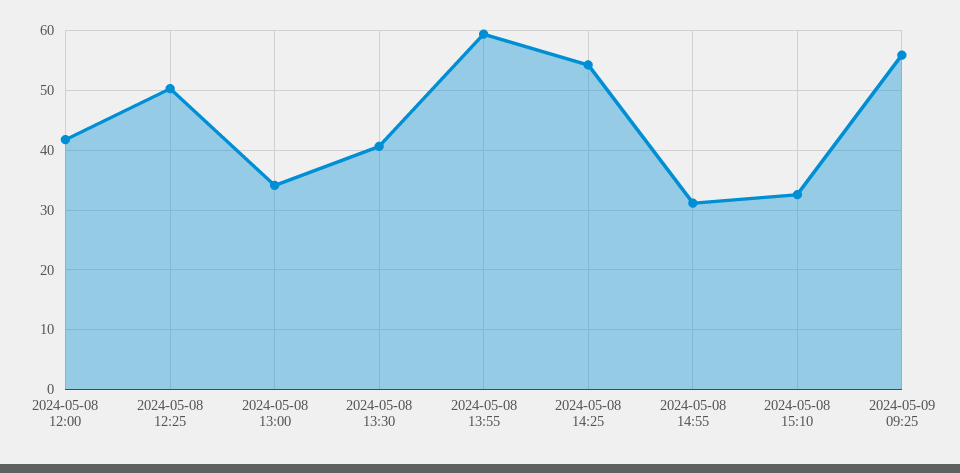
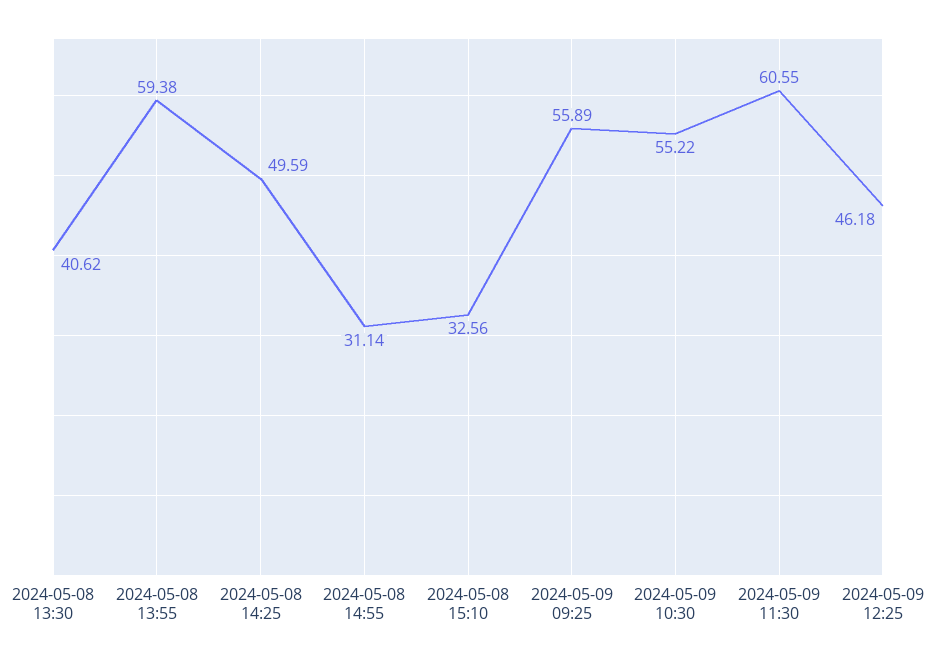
2024-05-08 12:00: 42 -> none
2024-05-08 12:25: 50 -> none
2024-05-08 13:00: 34 -> none
2024-05-08 14:25: 54 -> 49.59
2024-05-09 10:30: none -> 55.22
2024-05-09 11:30: none -> 60.55
2024-05-09 12:25: none -> 46.18

